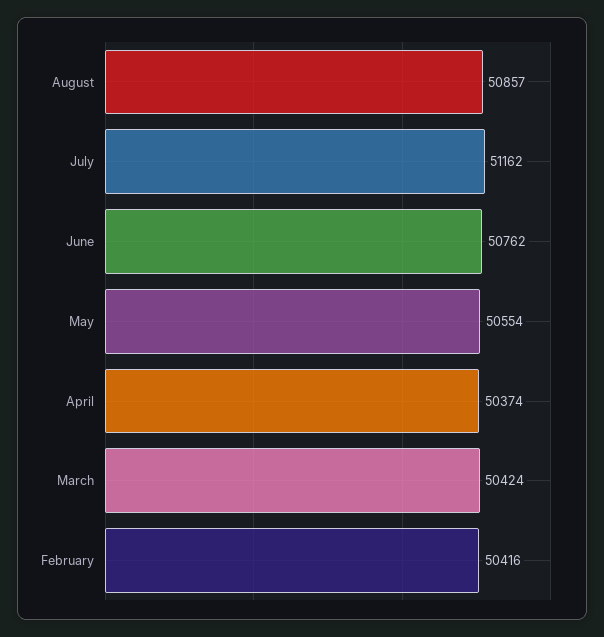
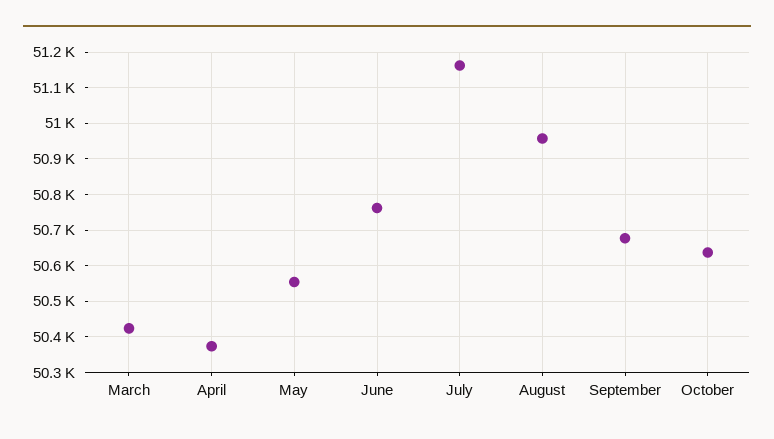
August: 50857 -> 50960
February: 50416 -> none
September: none -> 50680
October: none -> 50640

